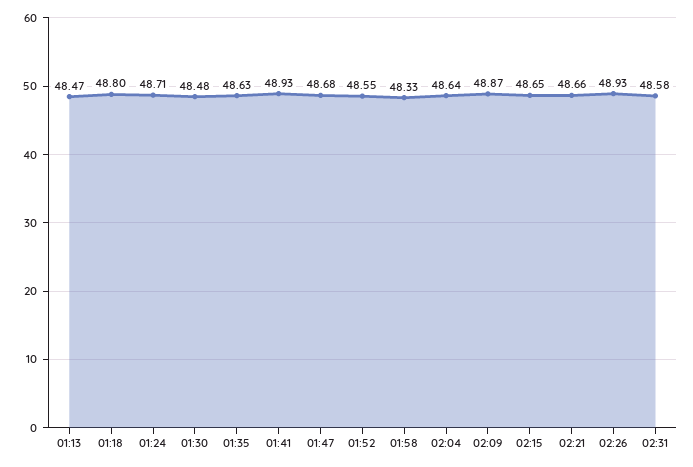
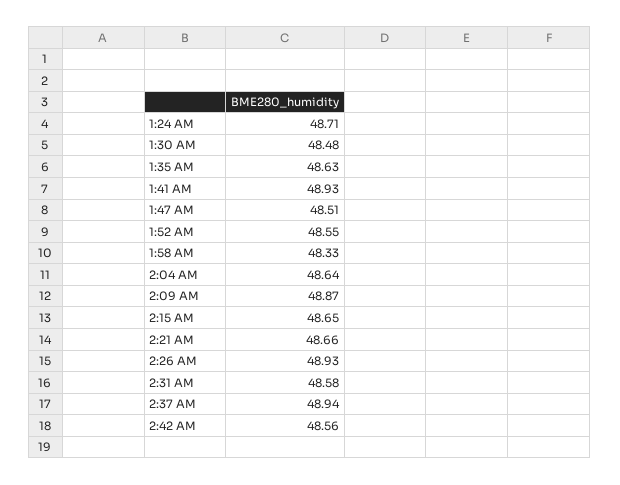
01:13: 48.47 -> none
01:18: 48.8 -> none
01:47: 48.68 -> 48.51
2:37 AM: none -> 48.94
2:42 AM: none -> 48.56

